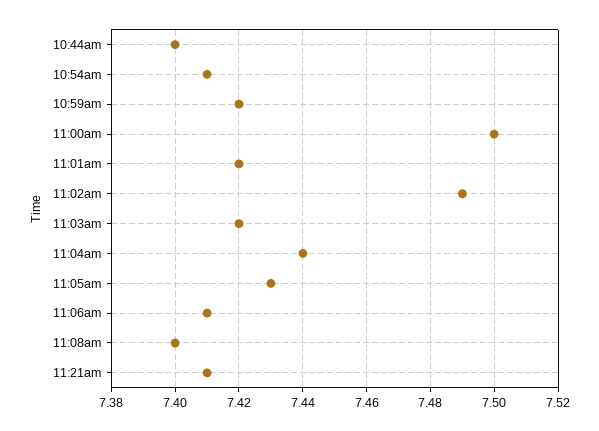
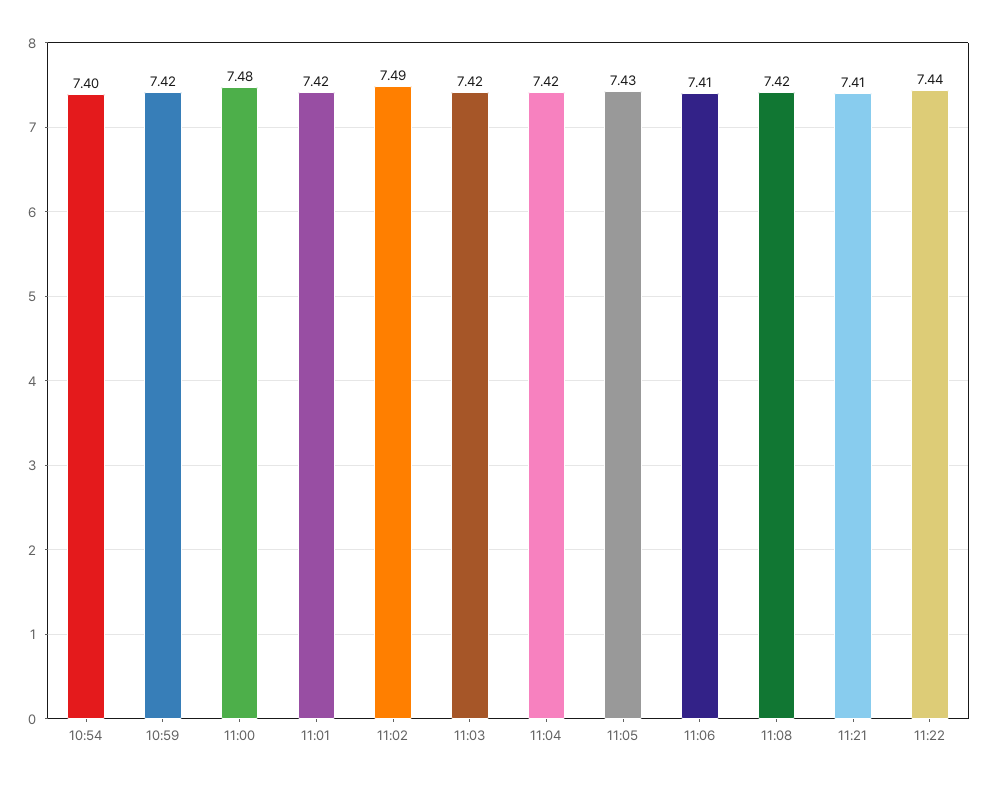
10:44am: 7.4 -> none
10:54am: 7.41 -> 7.4
11:00am: 7.5 -> 7.48
11:04am: 7.44 -> 7.42
11:08am: 7.4 -> 7.42
11:22: none -> 7.44

